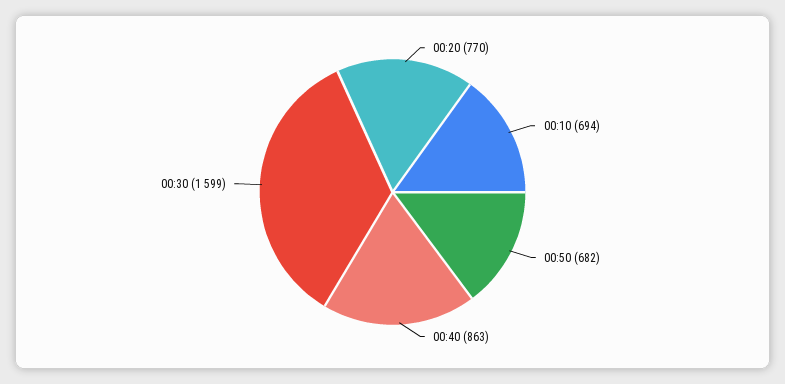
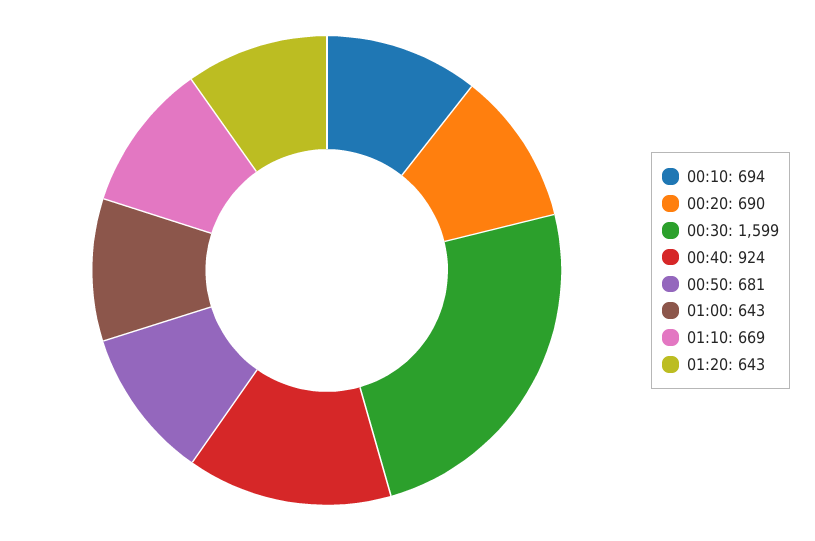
00:20: 770 -> 690
00:50: 682 -> 681
00:40: 863 -> 924
01:00: none -> 643
01:10: none -> 669
01:20: none -> 643

